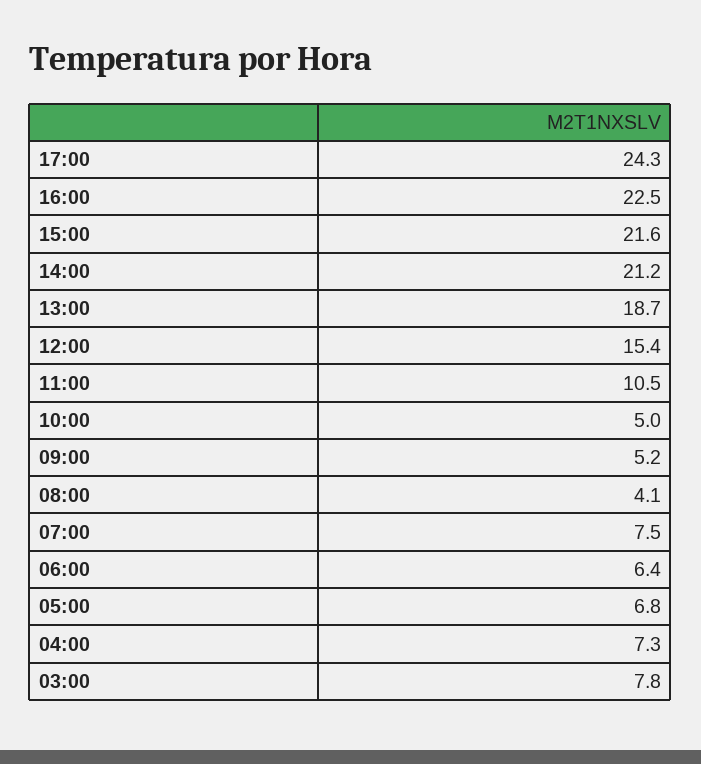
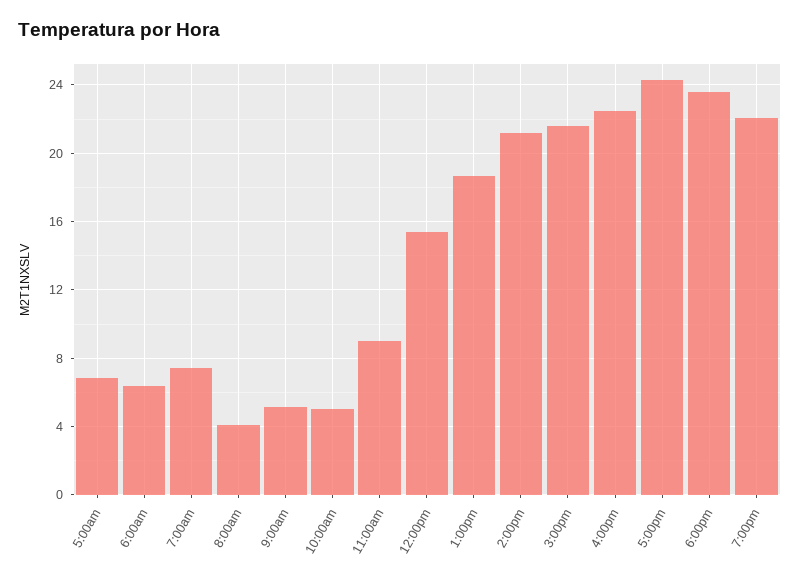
11:00: 10.5 -> 9
04:00: 7.3 -> none
03:00: 7.8 -> none
6:00pm: none -> 23.5
7:00pm: none -> 22

